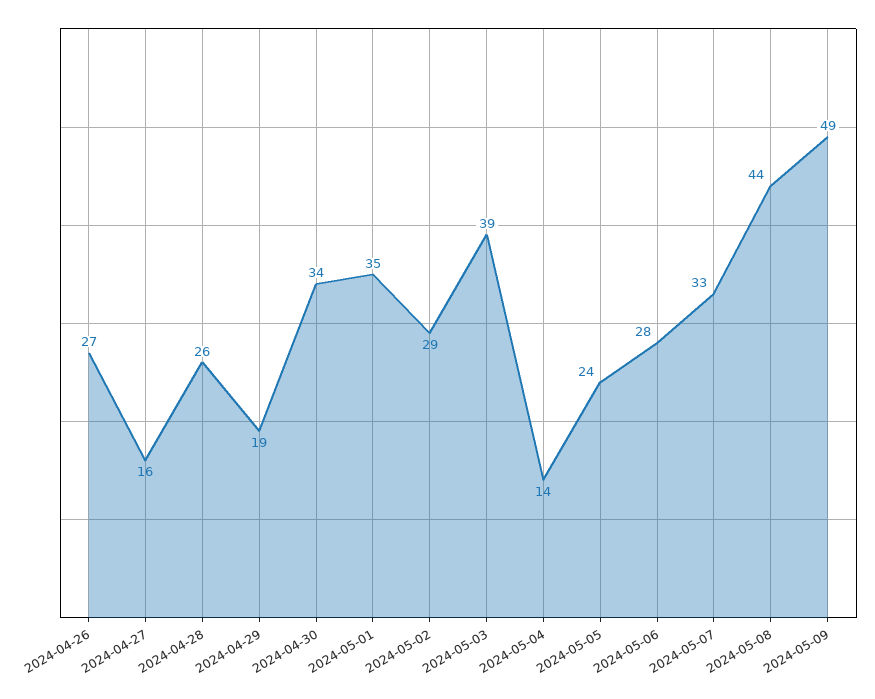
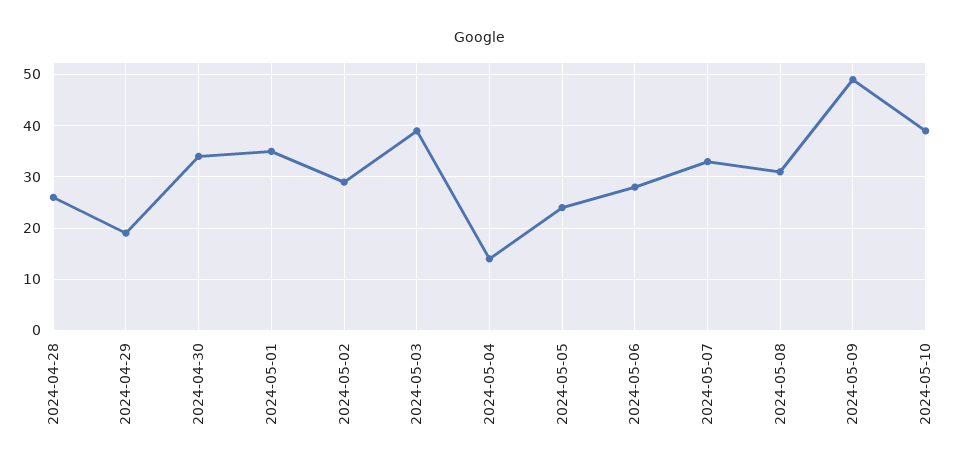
2024-04-26: 27 -> none
2024-04-27: 16 -> none
2024-05-08: 44 -> 30
2024-05-10: none -> 40

